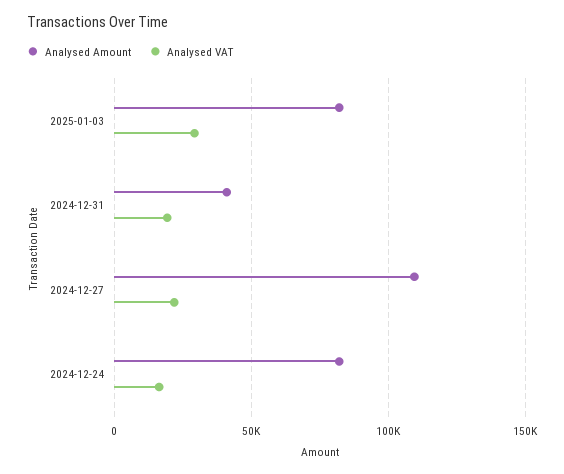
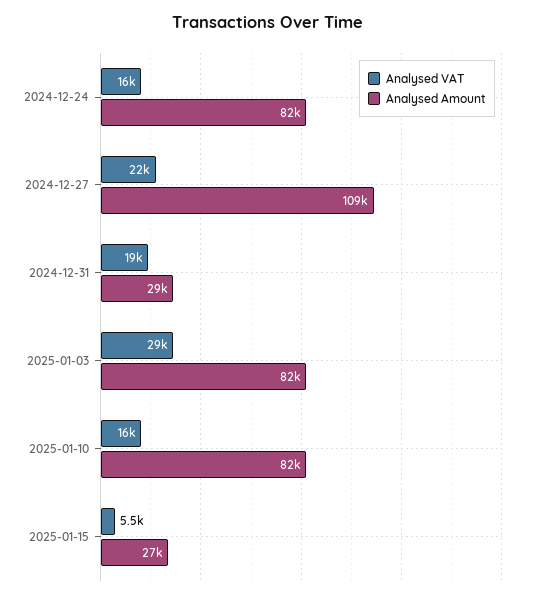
Analysed Amount, 2024-12-31: 40000 -> 29000
Analysed VAT, 2025-01-10: none -> 16000
Analysed Amount, 2025-01-10: none -> 82000
Analysed VAT, 2025-01-15: none -> 5500
Analysed Amount, 2025-01-15: none -> 27000

